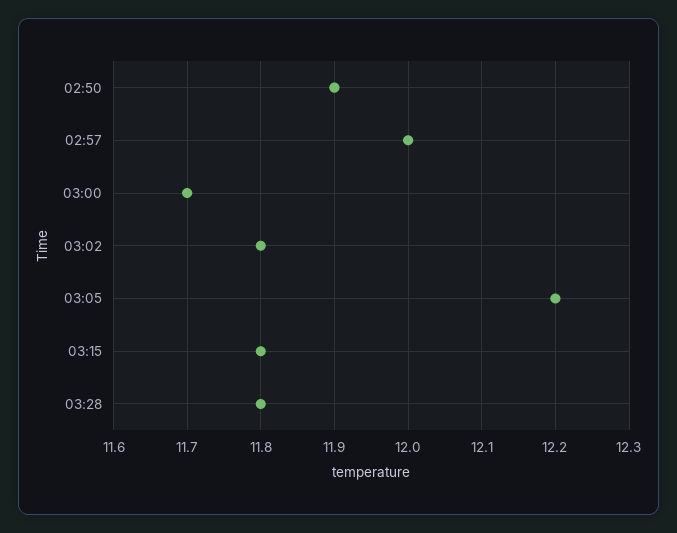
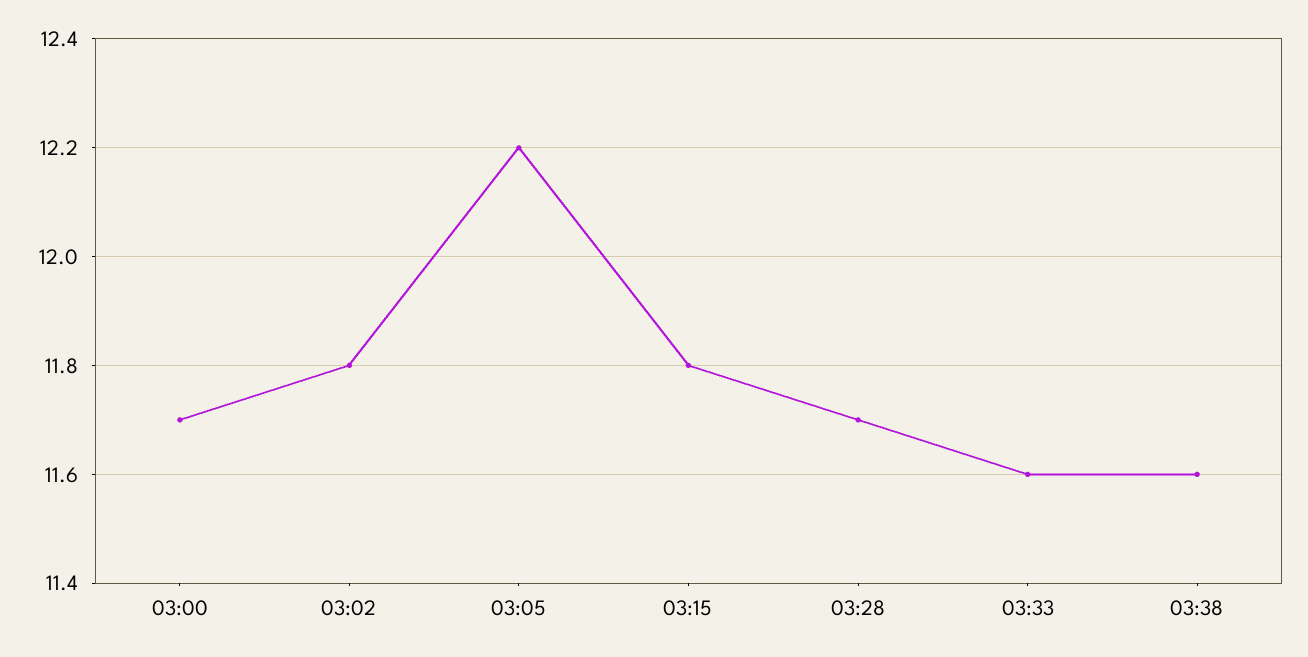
02:50: 11.9 -> none
02:57: 12 -> none
03:28: 11.8 -> 11.7
03:33: none -> 11.6
03:38: none -> 11.6

